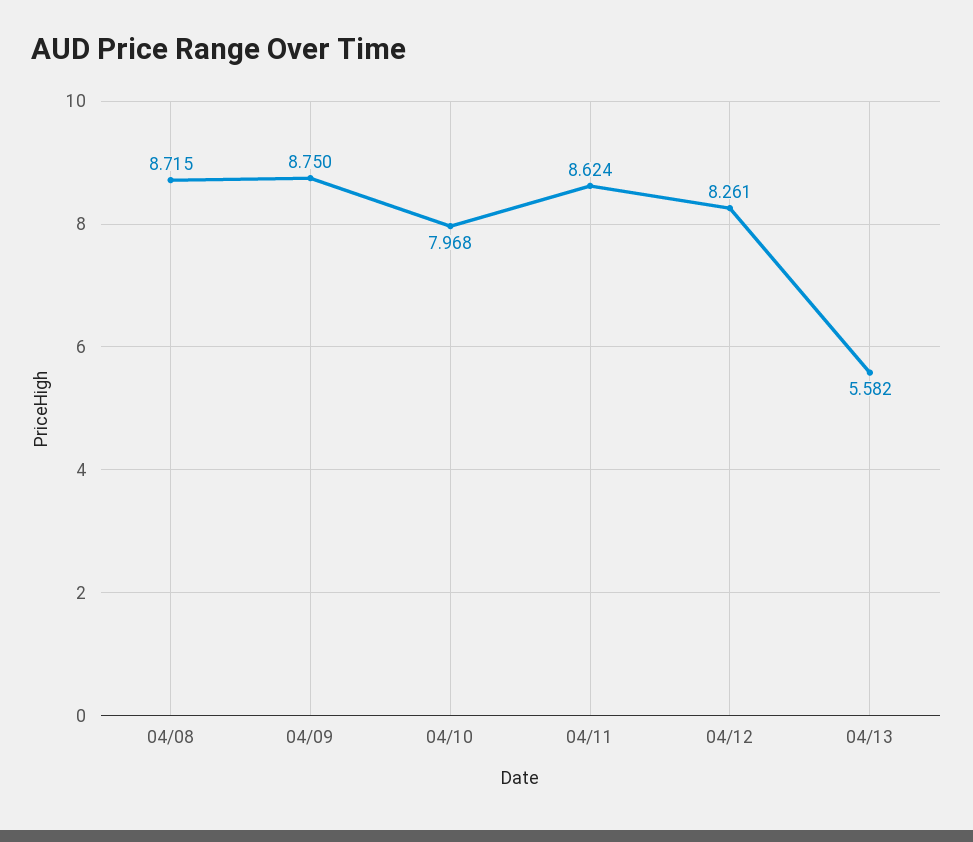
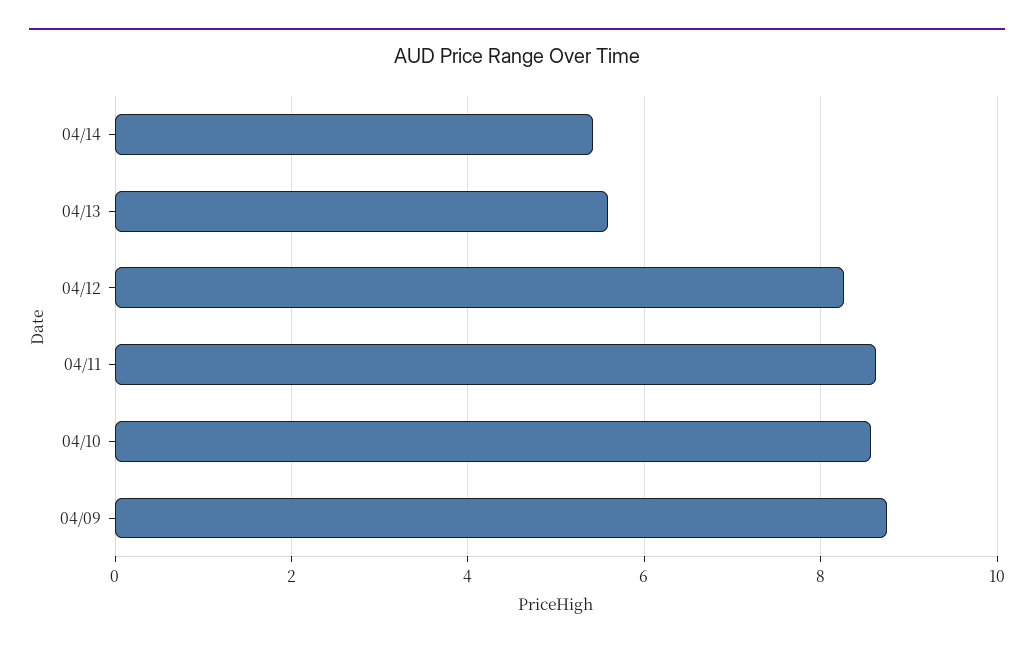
04/08: 8.715 -> none
04/10: 7.968 -> 8.6
04/14: none -> 5.4

